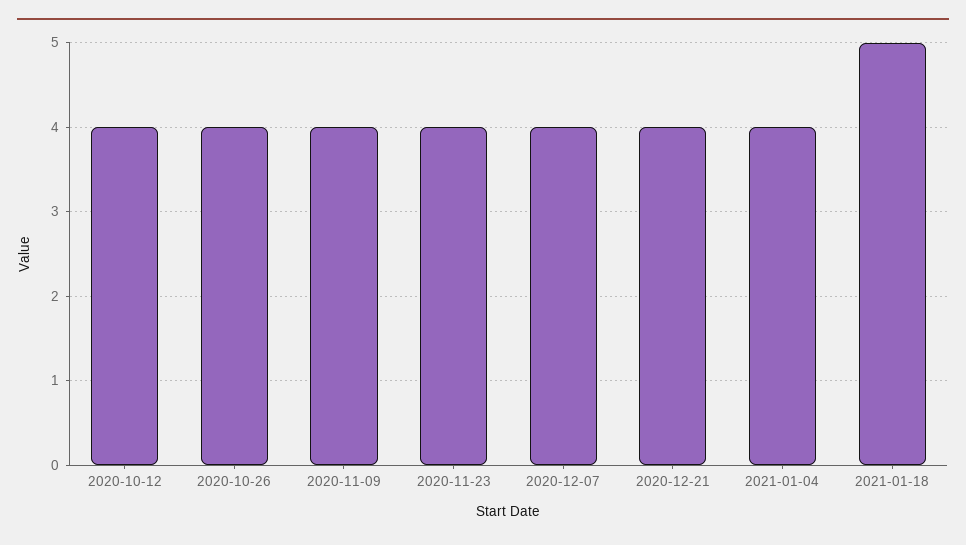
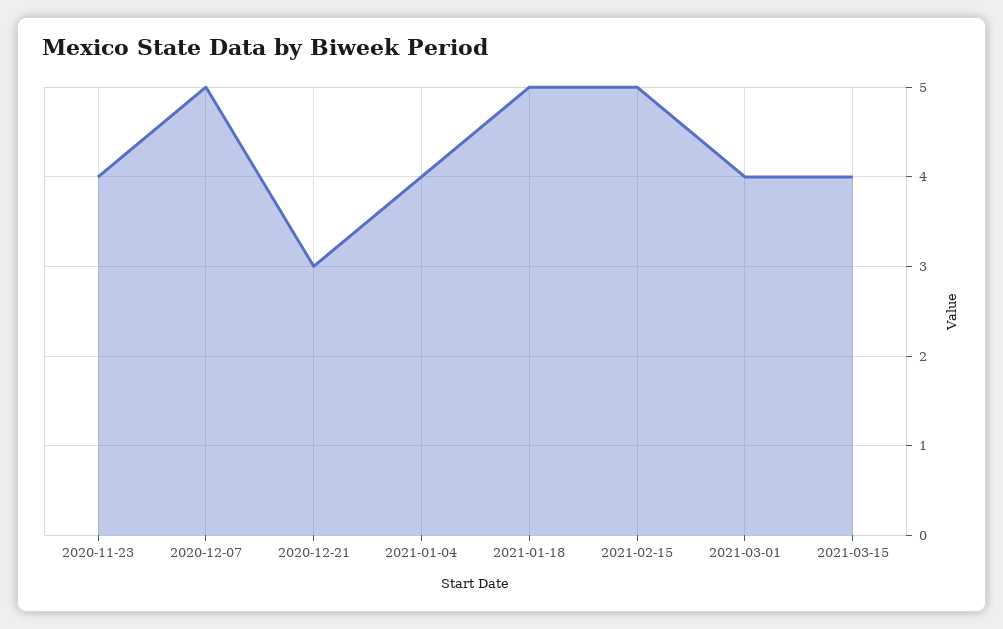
2020-10-12: 4 -> none
2020-10-26: 4 -> none
2020-11-09: 4 -> none
2020-12-07: 4 -> 5
2020-12-21: 4 -> 3
2021-02-15: none -> 5
2021-03-01: none -> 4
2021-03-15: none -> 4

